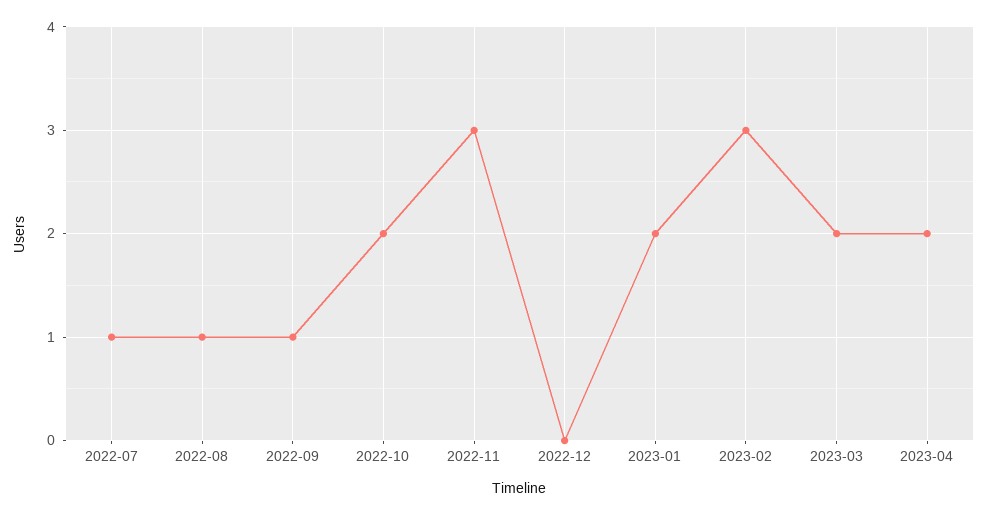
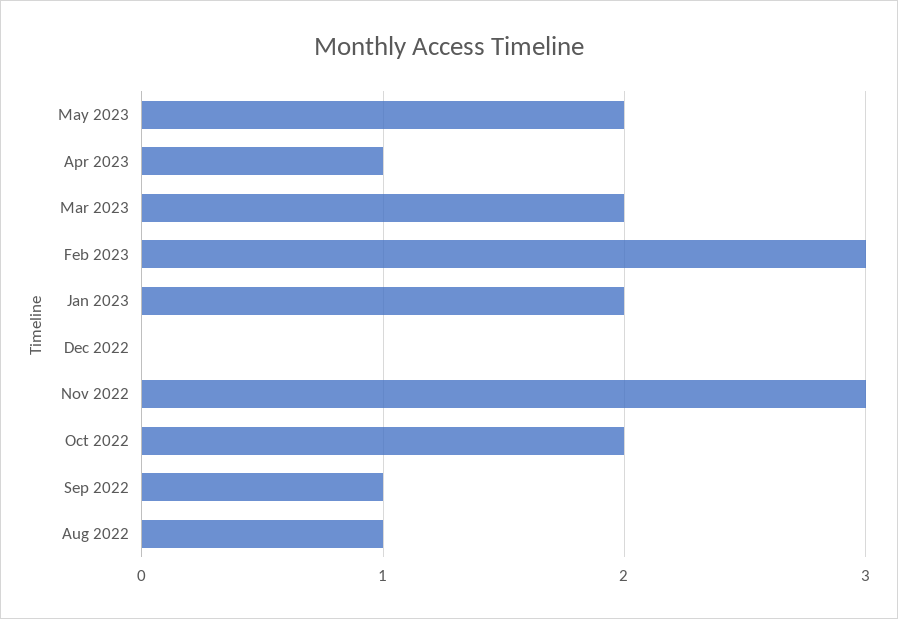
2022-07: 1 -> none
2023-04: 2 -> 1
May 2023: none -> 2

